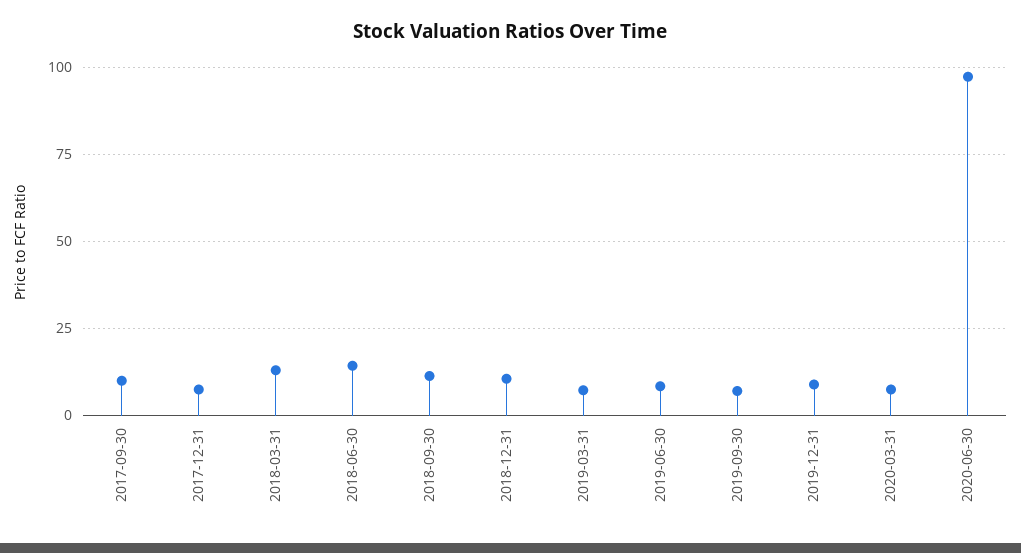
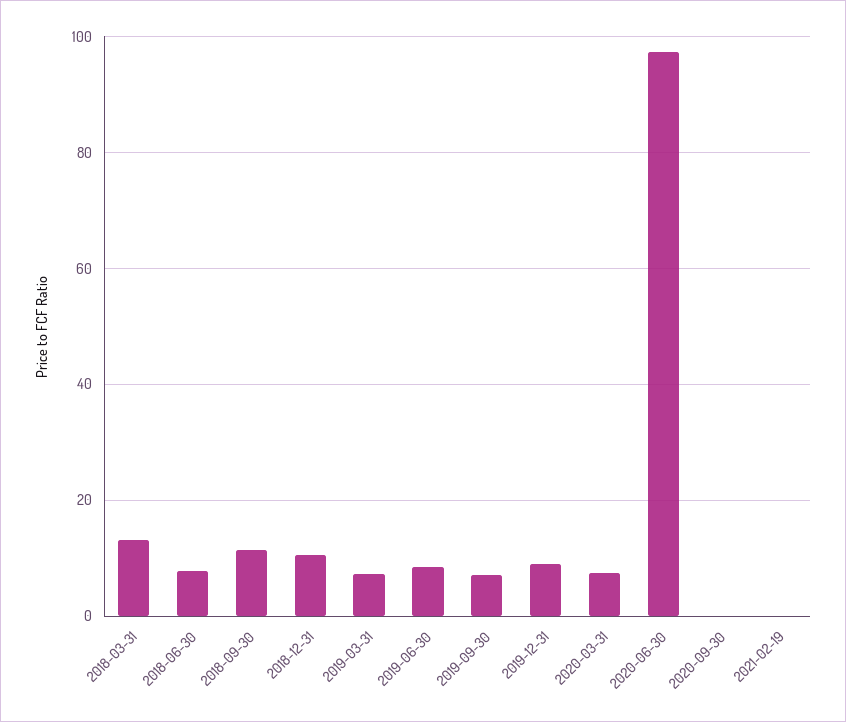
2017-09-30: 10 -> none
2017-12-31: 7.5 -> none
2018-06-30: 15 -> 8
2020-09-30: none -> 0
2021-02-19: none -> 0

